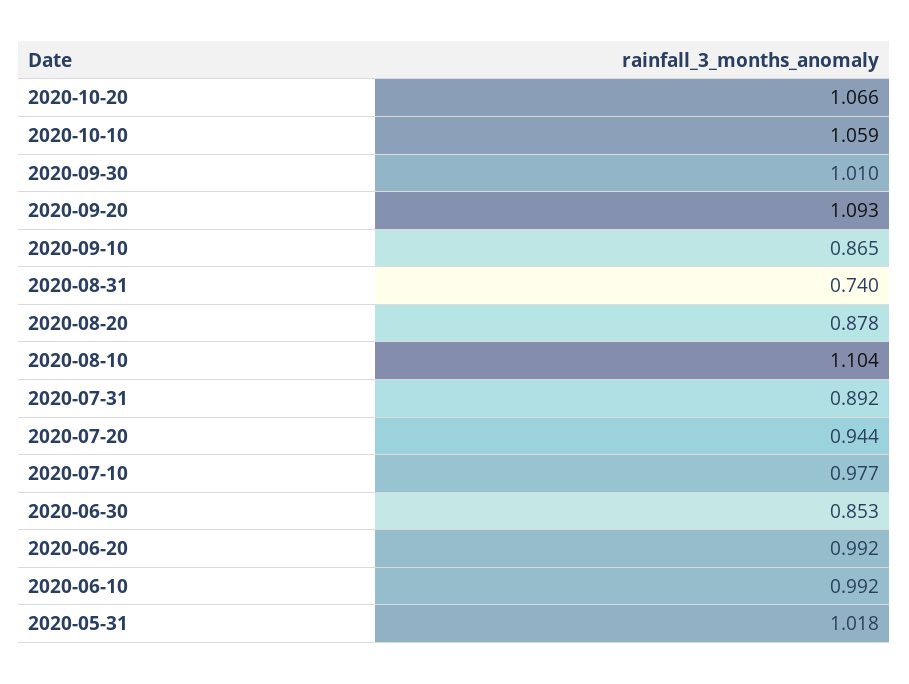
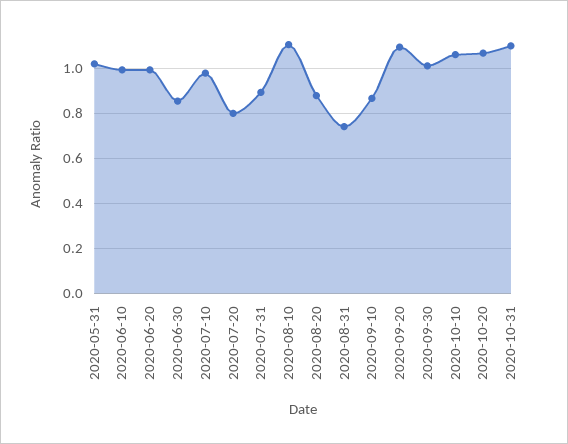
2020-07-20: 0.944 -> 0.8
2020-10-31: none -> 1.1

